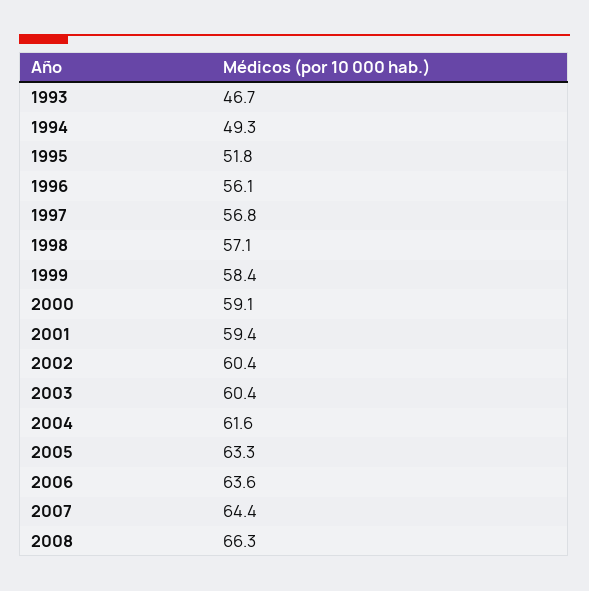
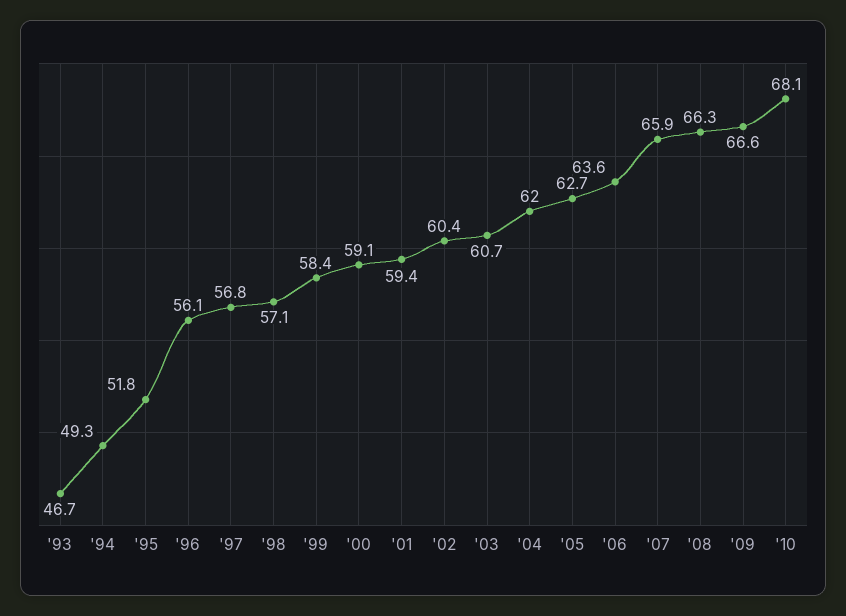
2003: 60.4 -> 60.7
2004: 61.6 -> 62
2005: 63.3 -> 62.7
2007: 64.4 -> 65.9
'09: none -> 66.6
'10: none -> 68.1

